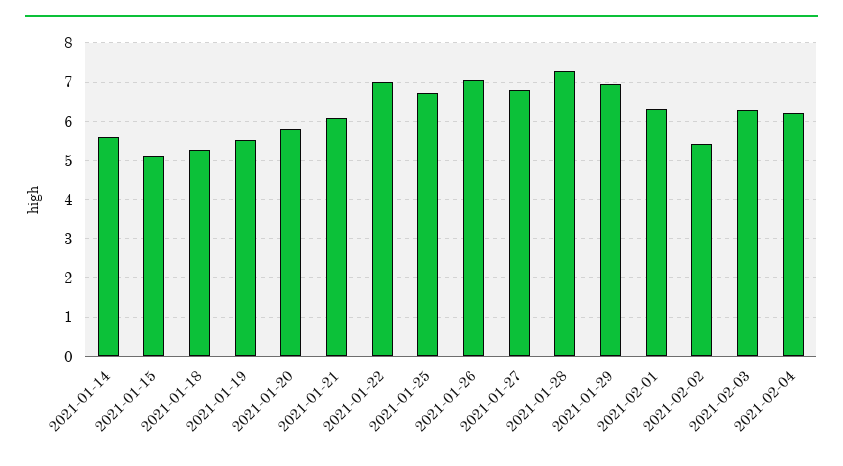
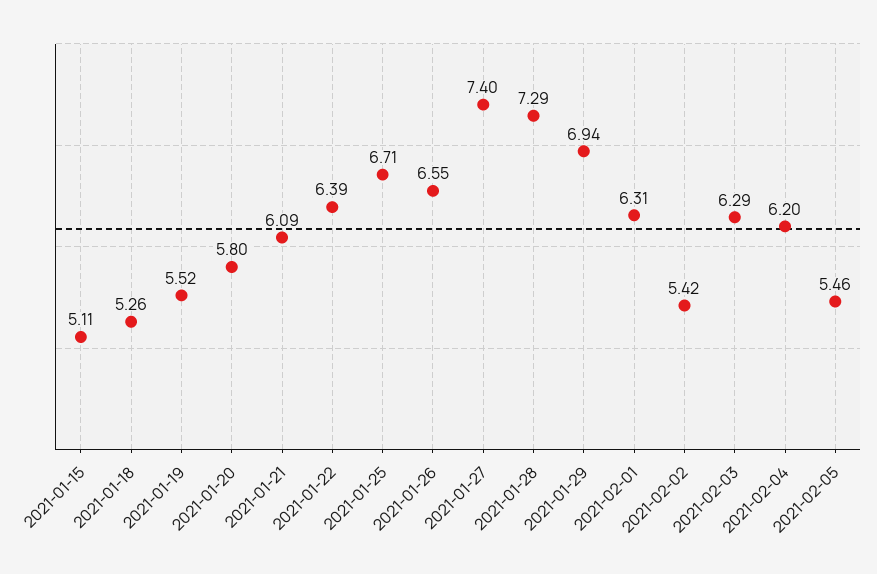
2021-01-14: 5.6 -> none
2021-01-22: 7 -> 6.39
2021-01-26: 7 -> 6.55
2021-01-27: 6.8 -> 7.4
2021-02-05: none -> 5.46

